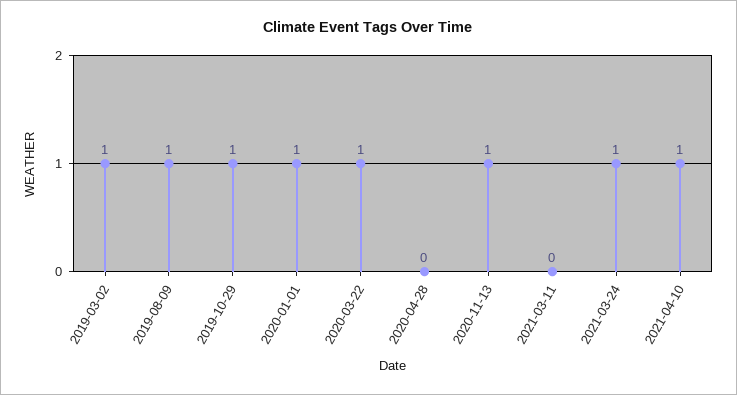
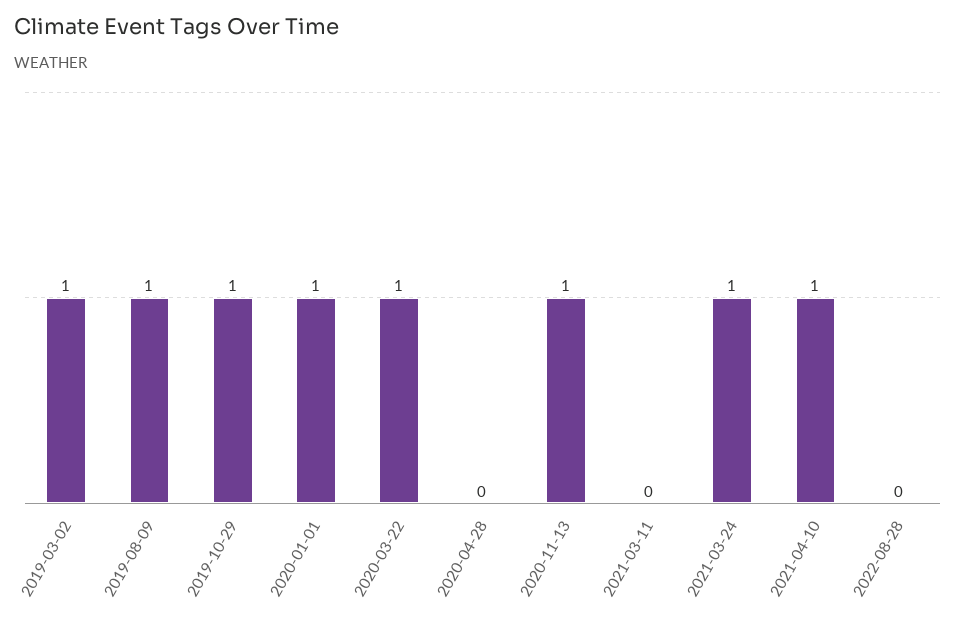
2022-08-28: none -> 0

